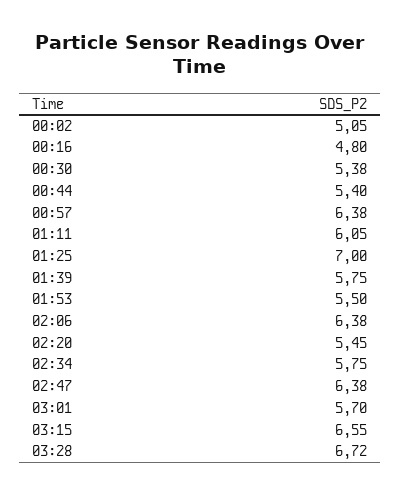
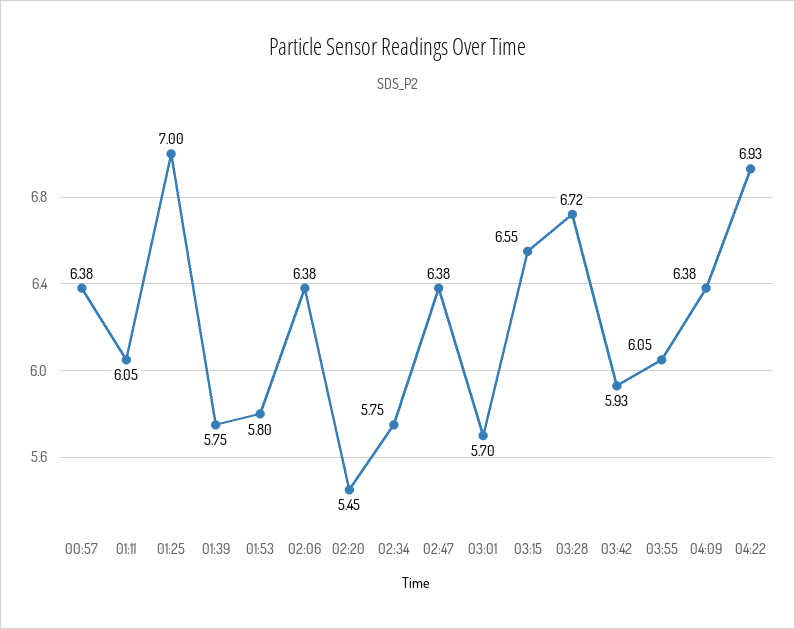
00:02: 5.05 -> none
00:16: 4.8 -> none
00:30: 5.38 -> none
00:44: 5.4 -> none
01:53: 5.5 -> 5.8
03:42: none -> 5.93
03:55: none -> 6.05
04:09: none -> 6.38
04:22: none -> 6.93

